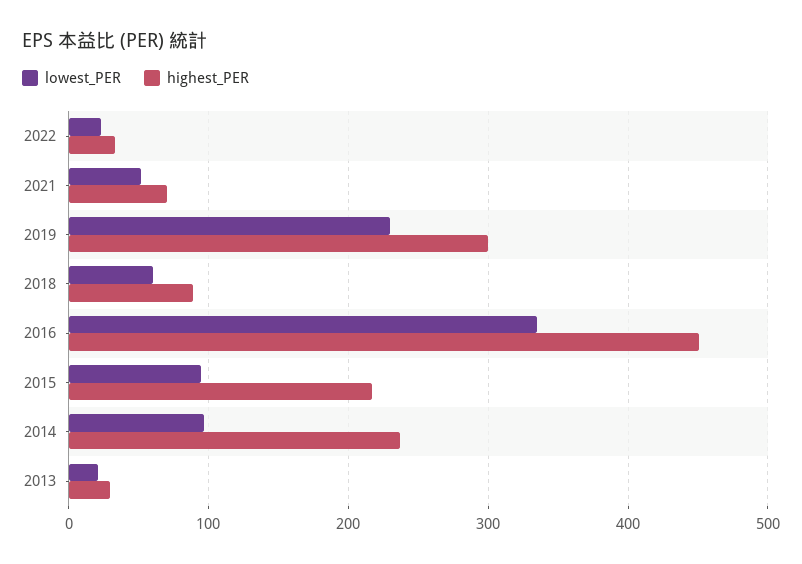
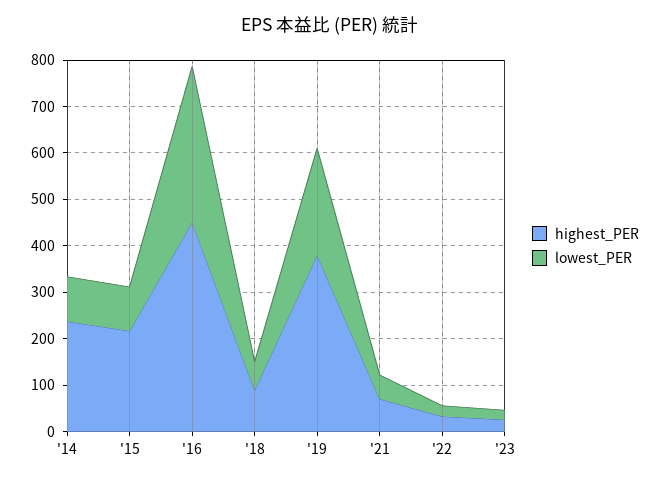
highest_PER, 2019: 300 -> 380
lowest_PER, 2013: 20 -> none
highest_PER, 2013: 30 -> none
highest_PER, '23: none -> 20
lowest_PER, '23: none -> 20

